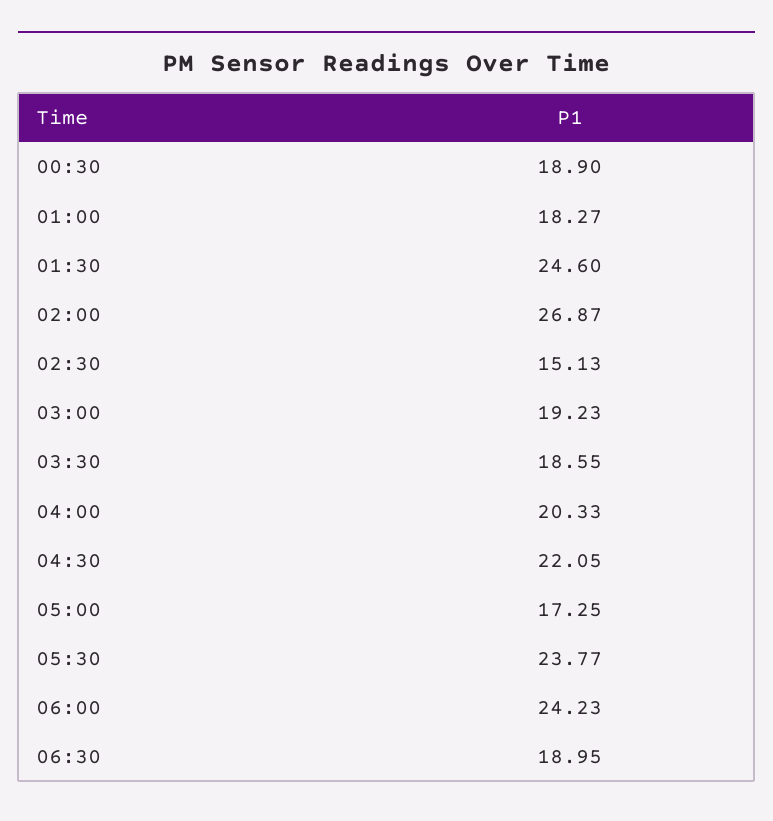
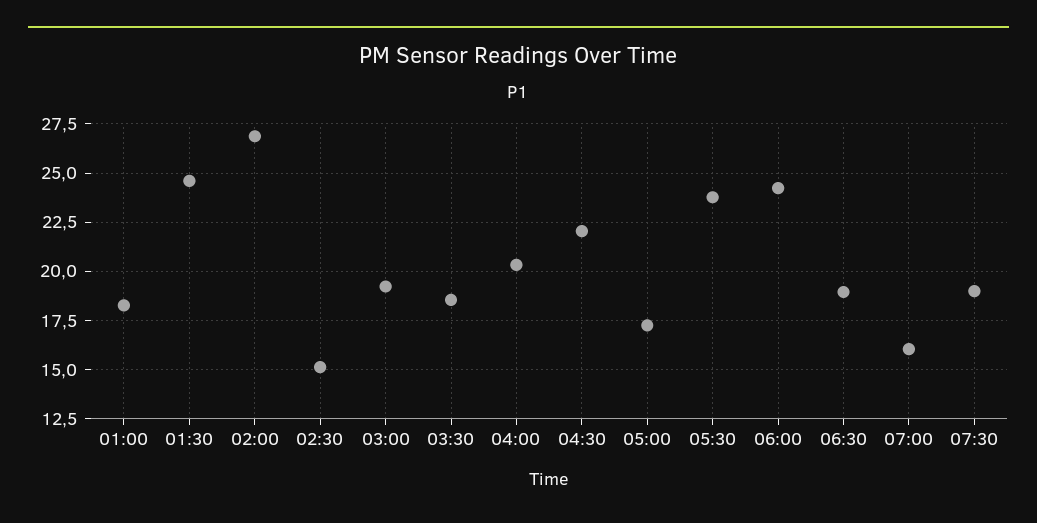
00:30: 18.9 -> none
07:00: none -> 16
07:30: none -> 19

